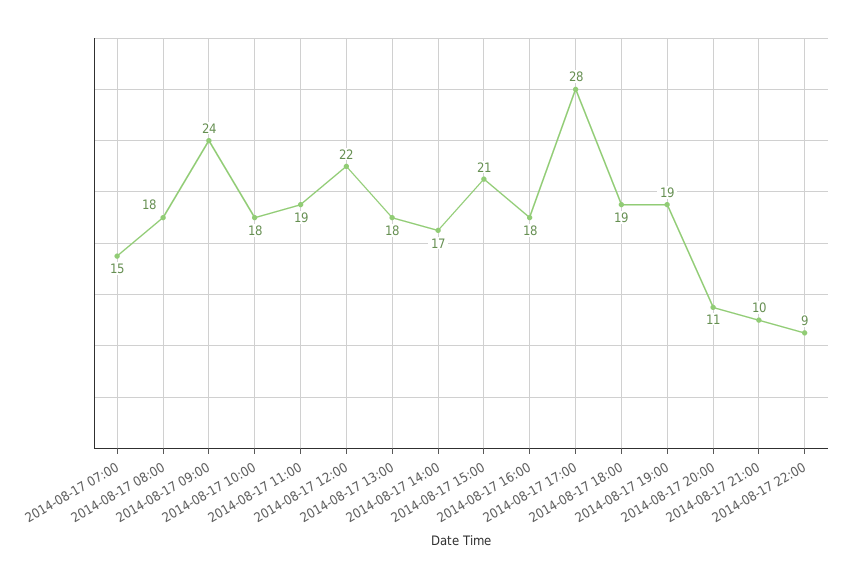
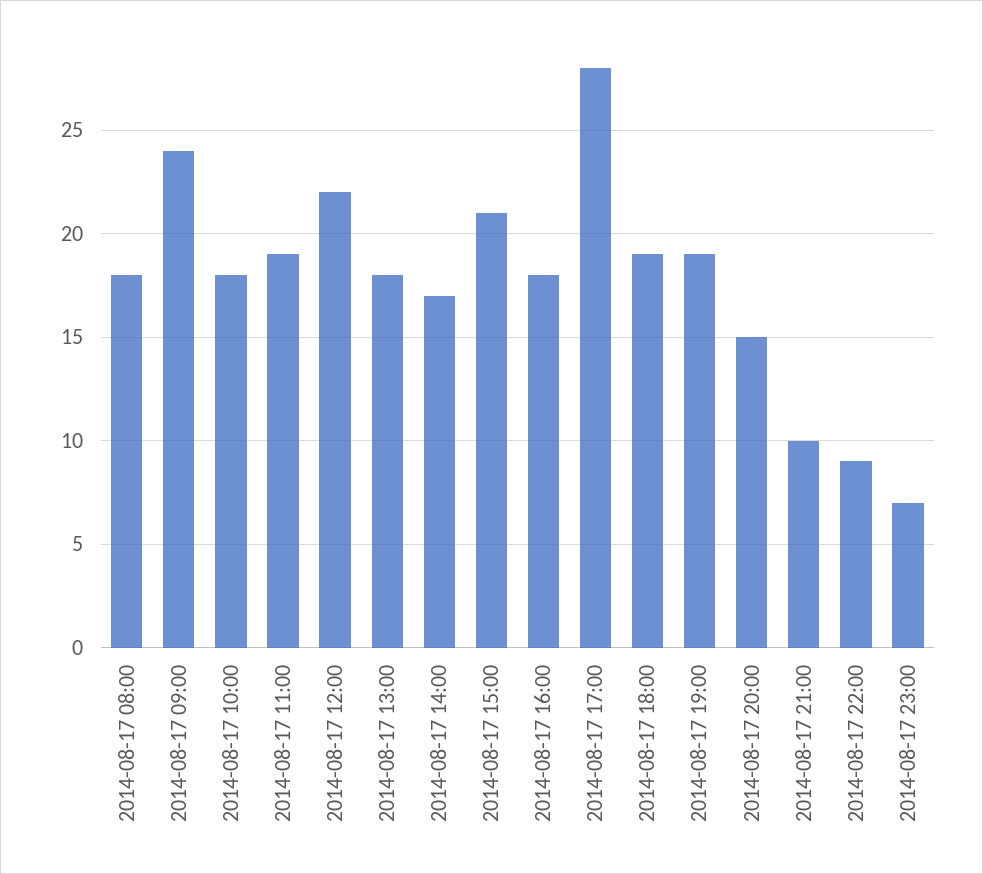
2014-08-17 07:00: 15 -> none
2014-08-17 20:00: 11 -> 15
2014-08-17 23:00: none -> 7

